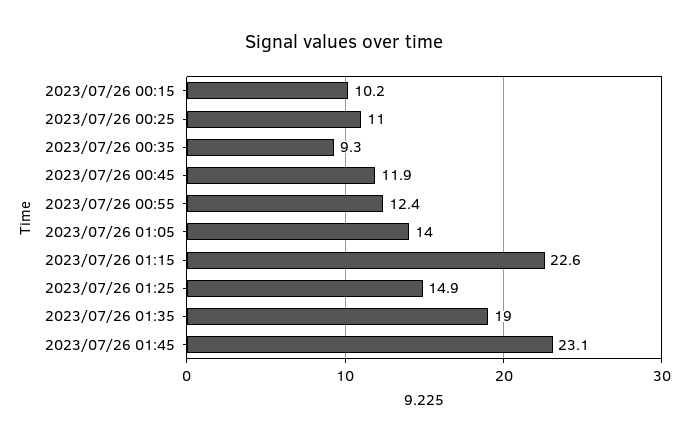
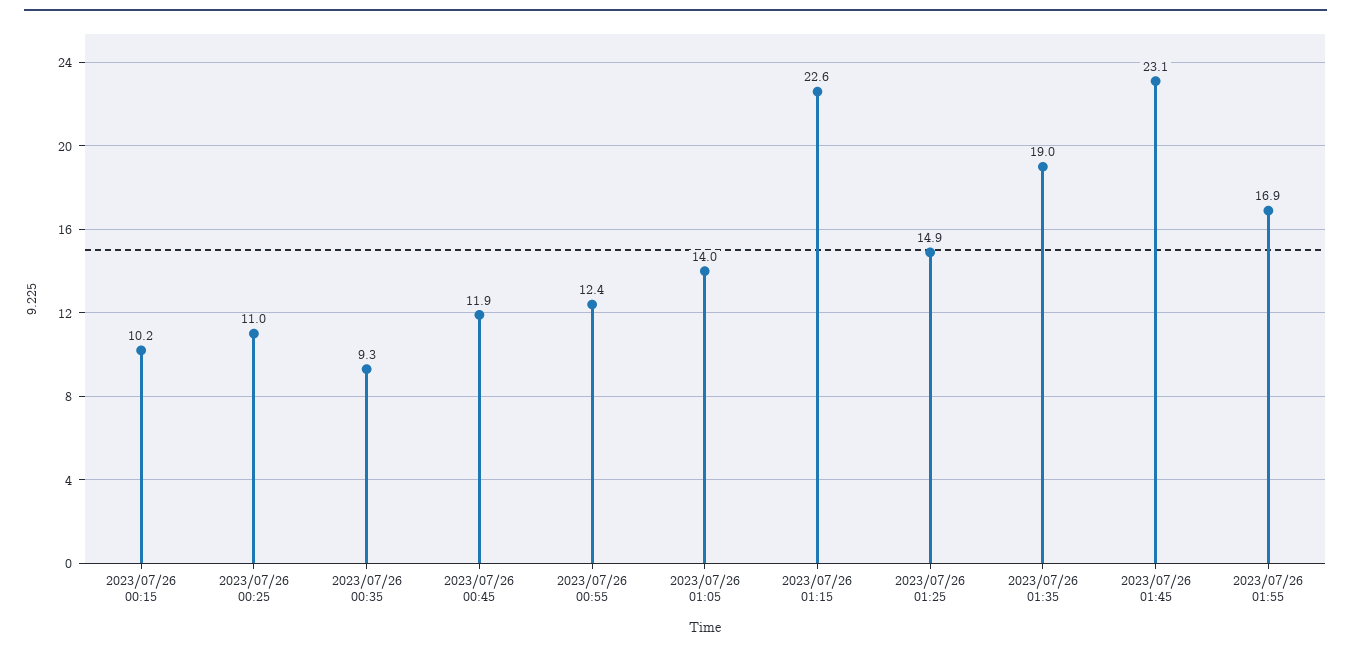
2023/07/26 01:55: none -> 16.9

